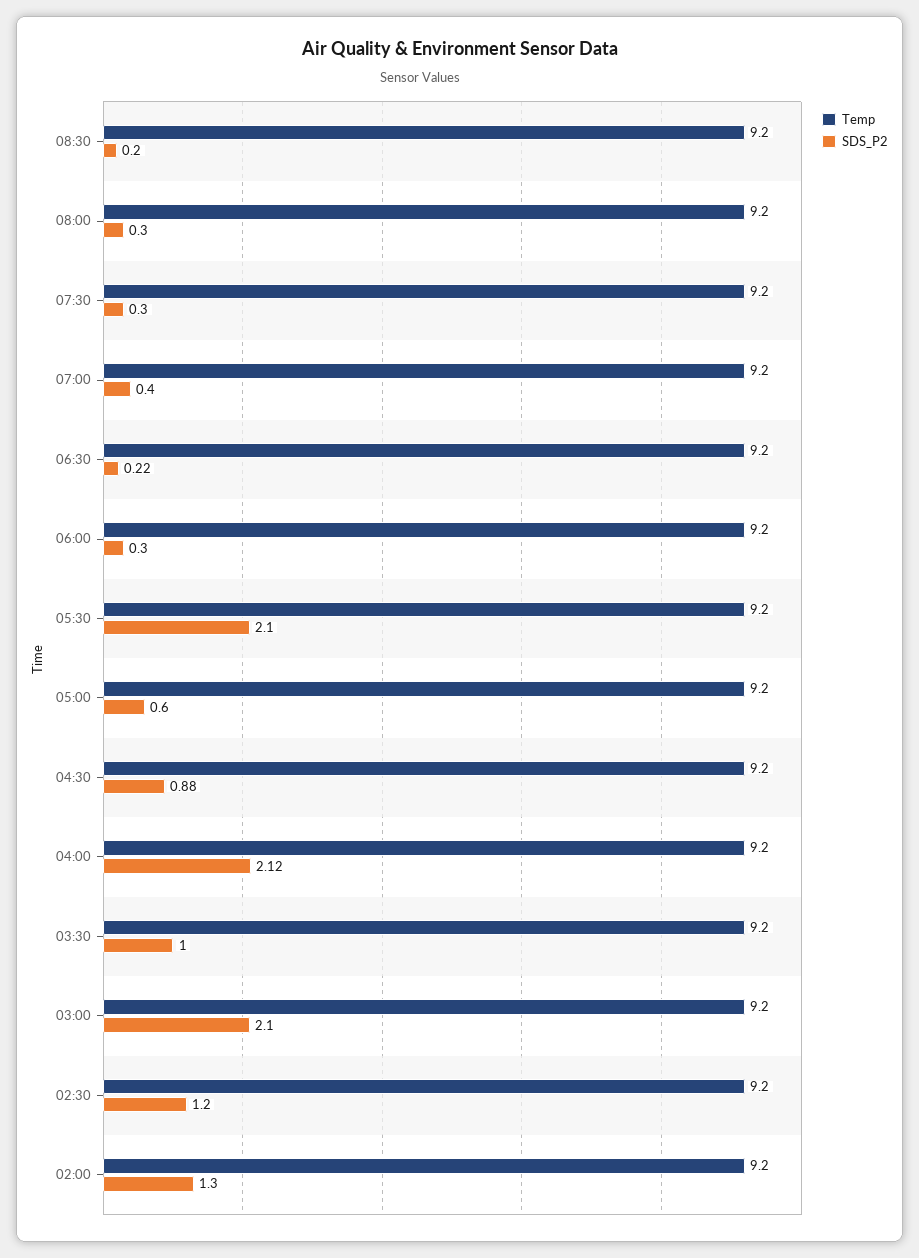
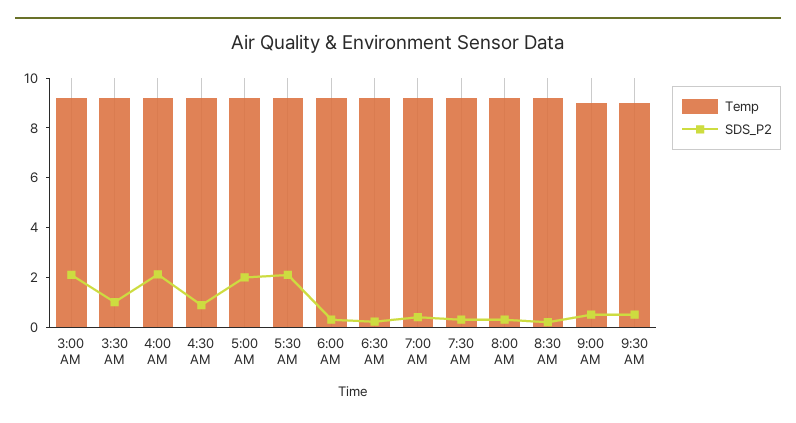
SDS_P2, 05:00: 0.6 -> 2
Temp, 02:30: 9.2 -> none
SDS_P2, 02:30: 1.2 -> none
Temp, 02:00: 9.2 -> none
SDS_P2, 02:00: 1.3 -> none
Temp, 9:00 AM: none -> 9
SDS_P2, 9:00 AM: none -> 0.5
Temp, 9:30 AM: none -> 9
SDS_P2, 9:30 AM: none -> 0.5

